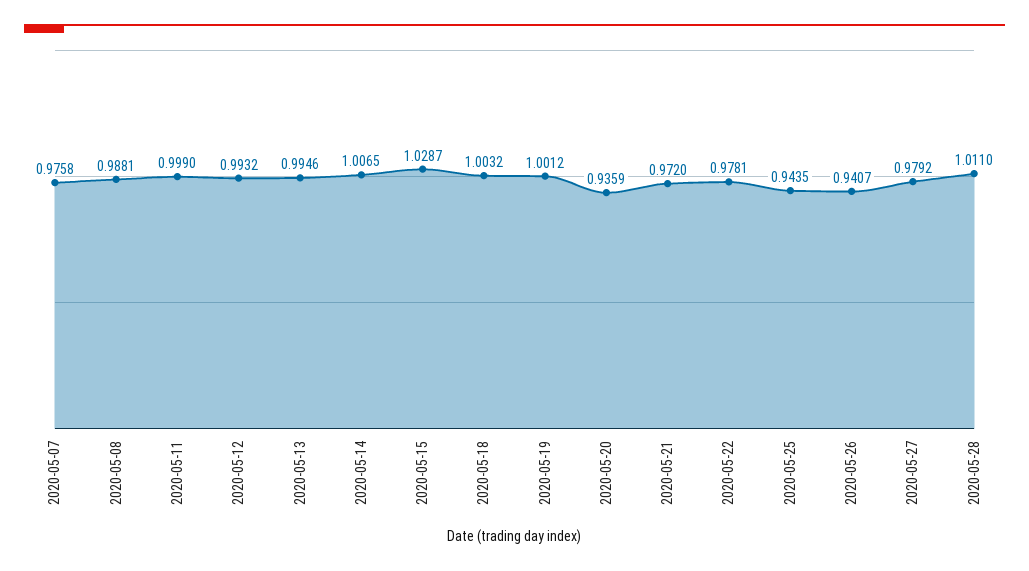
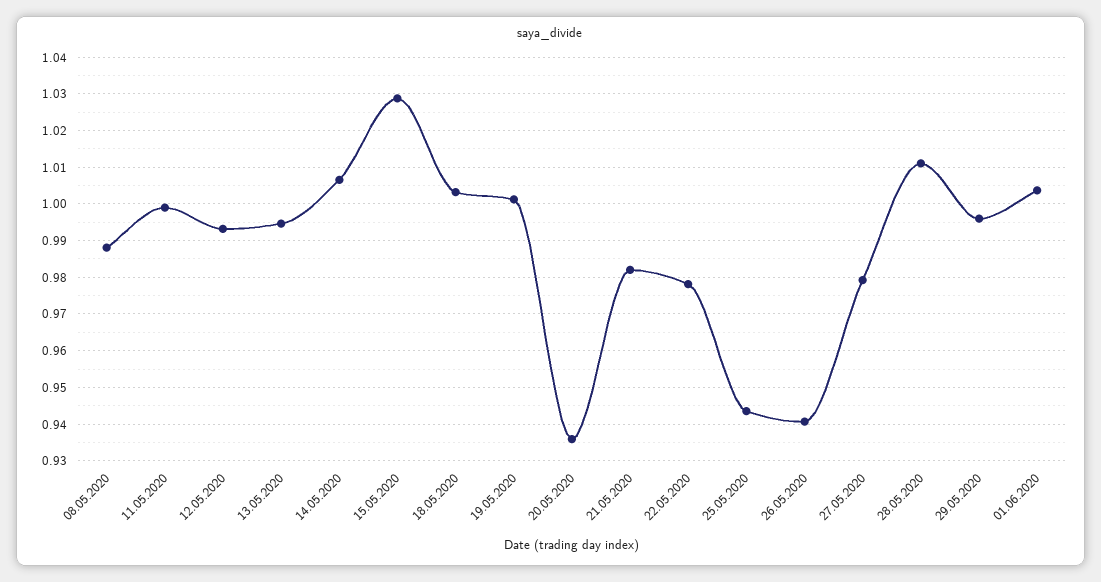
2020-05-07: 0.9758 -> none
2020-05-21: 0.972 -> 0.982
29.05.2020: none -> 0.996
01.06.2020: none -> 1.004

